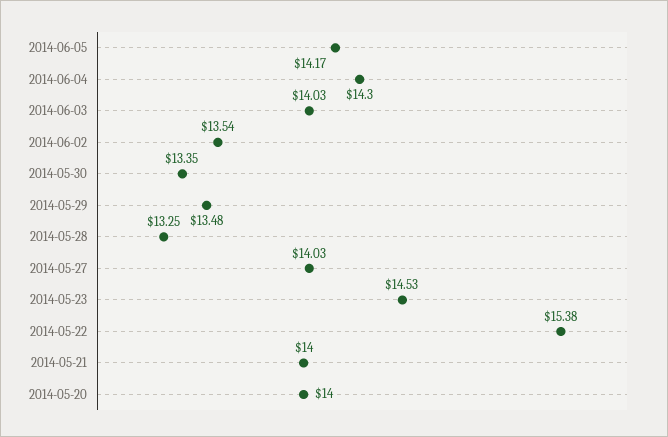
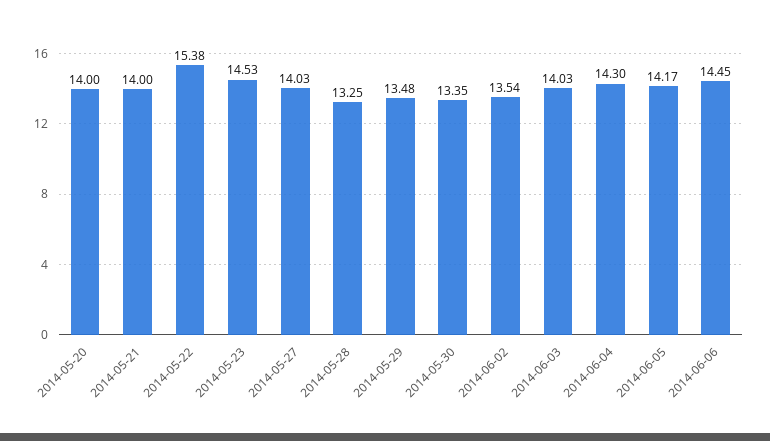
2014-06-06: none -> 14.45

